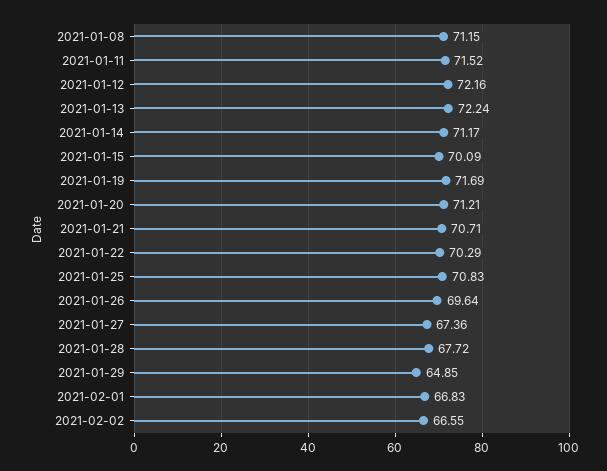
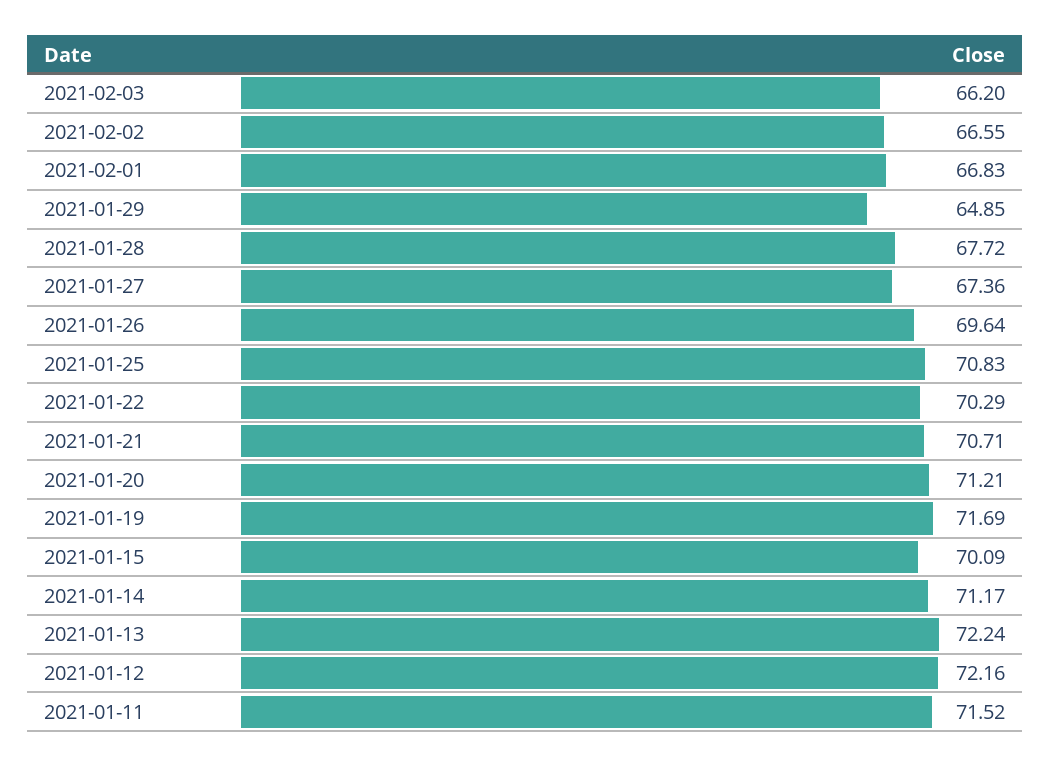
2021-01-08: 71.15 -> none
2021-02-03: none -> 66.2

